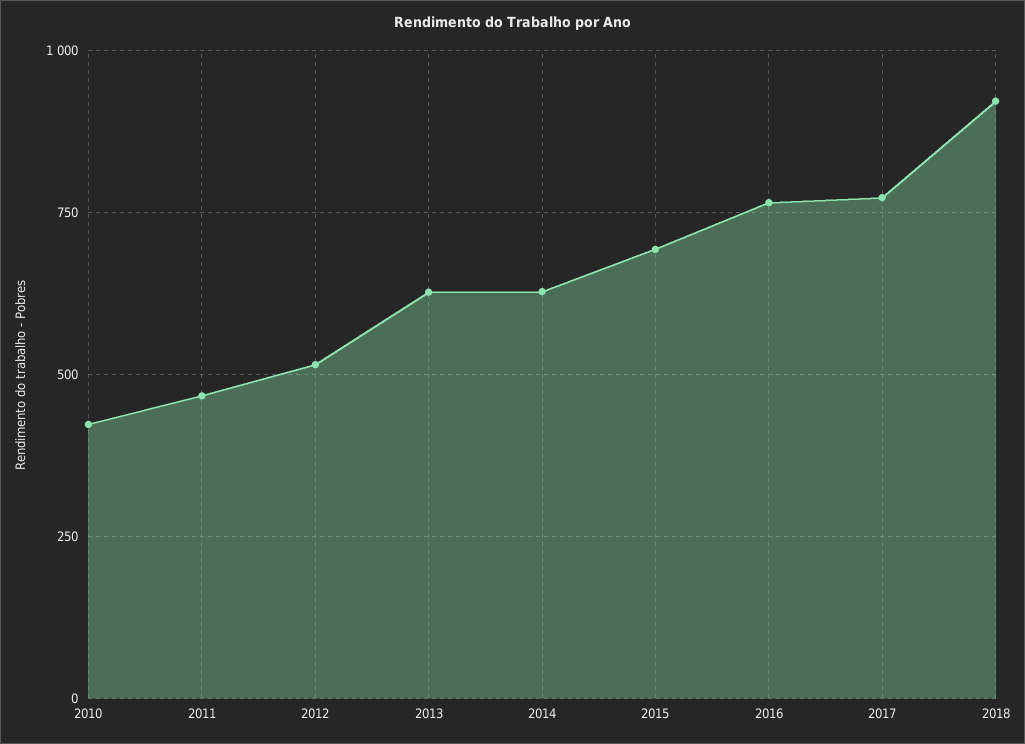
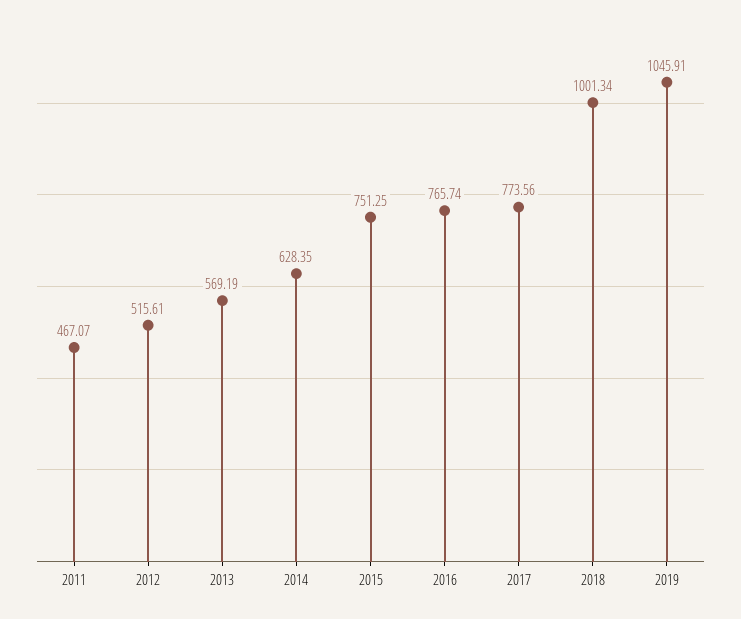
2010: 425 -> none
2013: 625 -> 569.19
2015: 700 -> 751.25
2018: 925 -> 1001.34
2019: none -> 1045.91

